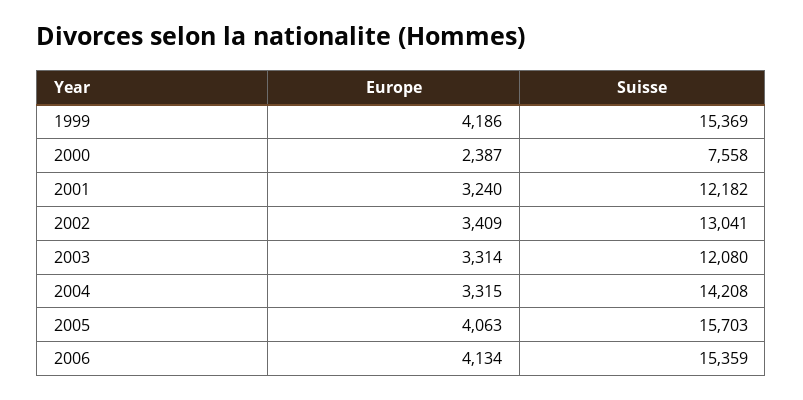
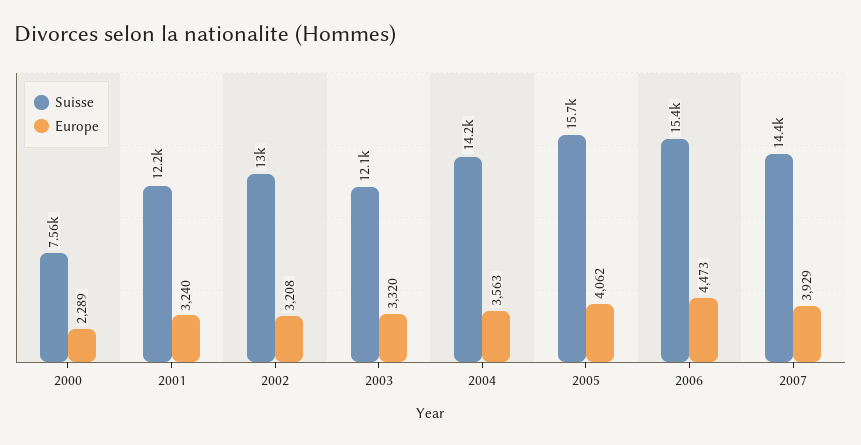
Europe, 1999: 4186 -> none
Suisse, 1999: 15369 -> none
Europe, 2000: 2387 -> 2289
Europe, 2002: 3409 -> 3208
Europe, 2003: 3314 -> 3320
Europe, 2004: 3315 -> 3563
Europe, 2005: 4063 -> 4062
Europe, 2006: 4134 -> 4473
Suisse, 2007: none -> 14400
Europe, 2007: none -> 3929

